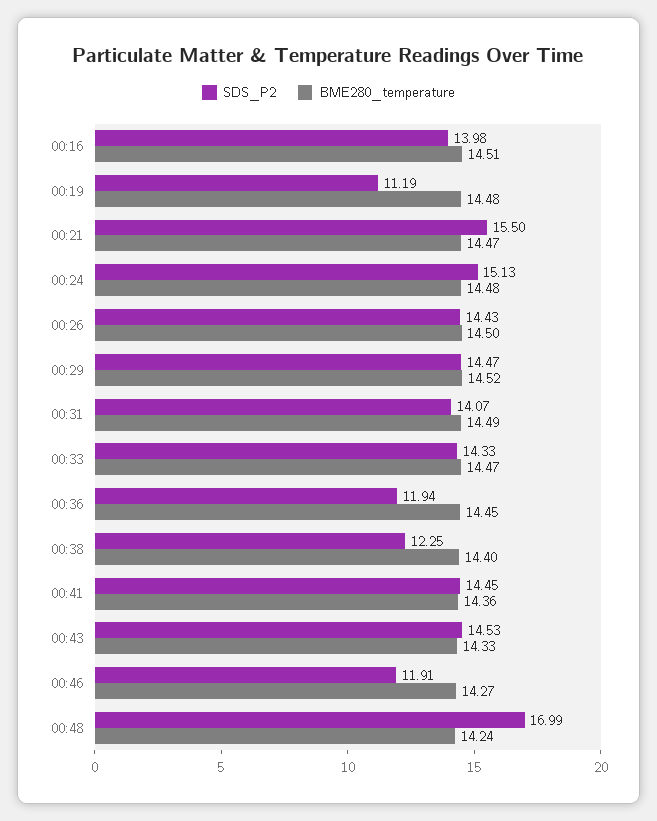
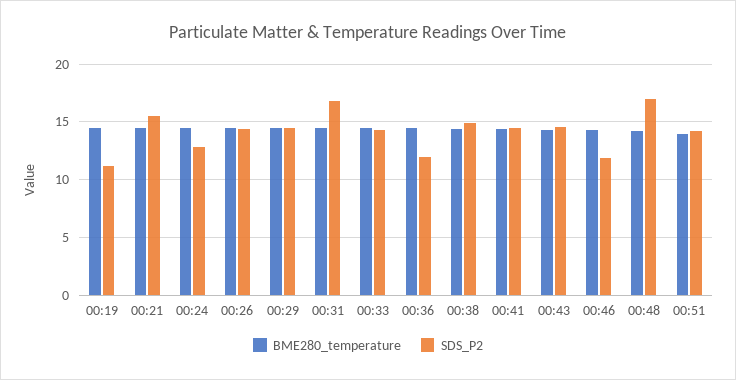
SDS_P2, 00:16: 13.98 -> none
BME280_temperature, 00:16: 14.51 -> none
SDS_P2, 00:24: 15.13 -> 13
SDS_P2, 00:31: 14.07 -> 17
SDS_P2, 00:38: 12.25 -> 15
BME280_temperature, 00:51: none -> 14
SDS_P2, 00:51: none -> 14

